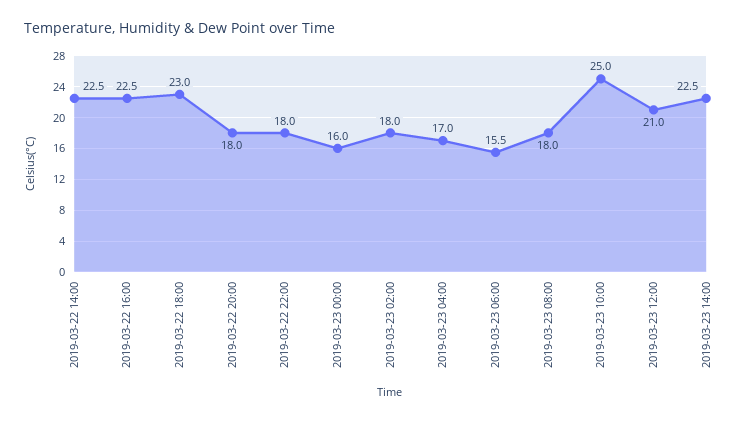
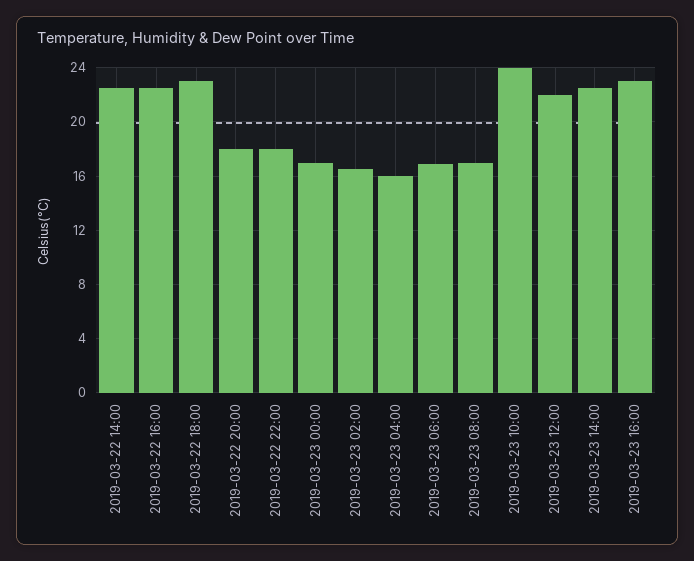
2019-03-23 00:00: 16 -> 17
2019-03-23 02:00: 18 -> 16.5
2019-03-23 04:00: 17 -> 16
2019-03-23 06:00: 15.5 -> 17
2019-03-23 08:00: 18 -> 17
2019-03-23 10:00: 25 -> 24
2019-03-23 12:00: 21 -> 22
2019-03-23 16:00: none -> 23

